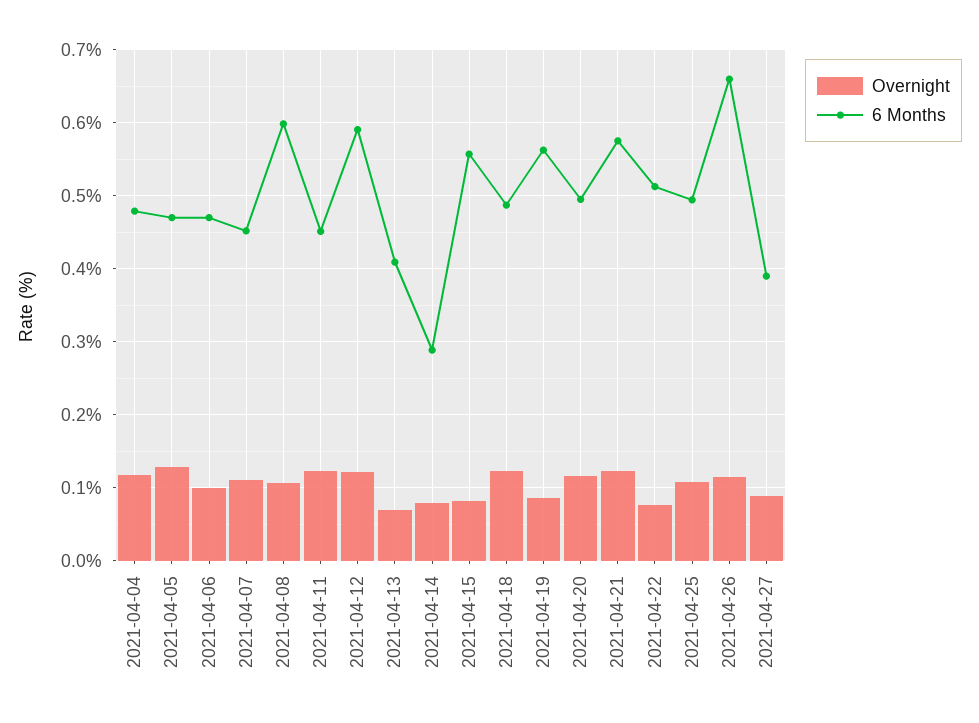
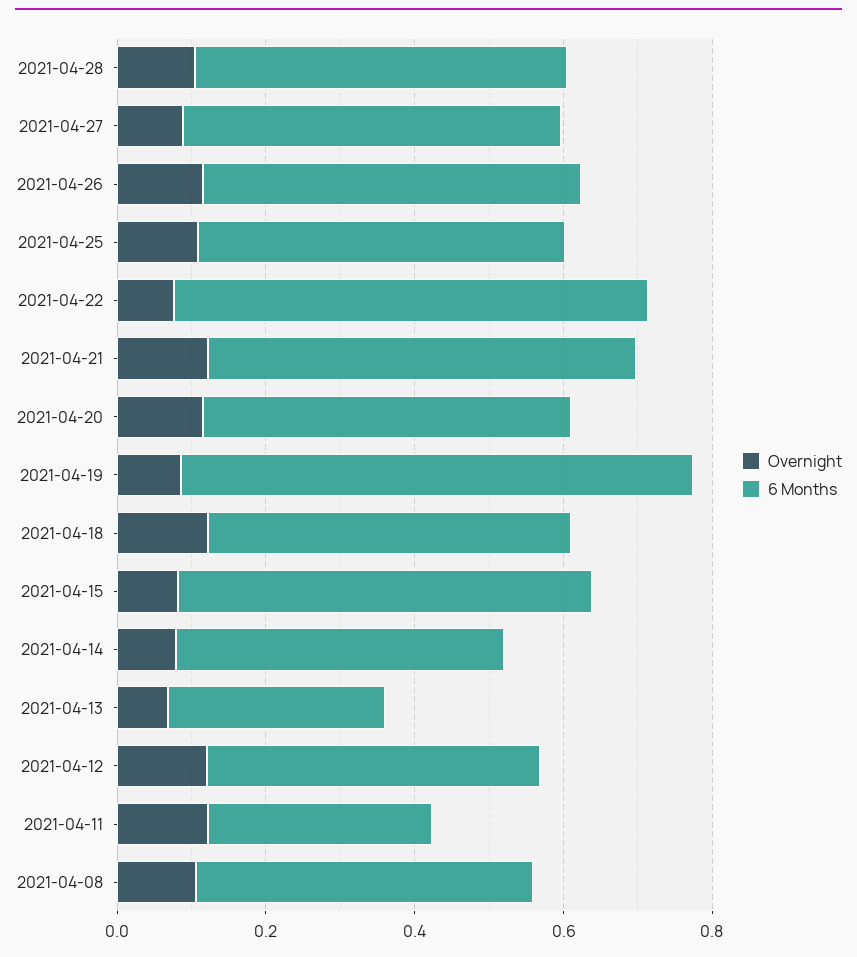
Overnight, 2021-04-04: 0.12 -> none
6 Months, 2021-04-04: 0.48 -> none
Overnight, 2021-04-05: 0.13 -> none
6 Months, 2021-04-05: 0.47 -> none
Overnight, 2021-04-06: 0.1 -> none
6 Months, 2021-04-06: 0.47 -> none
Overnight, 2021-04-07: 0.11 -> none
6 Months, 2021-04-07: 0.45 -> none
6 Months, 2021-04-08: 0.6 -> 0.45
6 Months, 2021-04-11: 0.45 -> 0.3
6 Months, 2021-04-12: 0.59 -> 0.45
6 Months, 2021-04-13: 0.41 -> 0.3
6 Months, 2021-04-14: 0.29 -> 0.45
6 Months, 2021-04-19: 0.56 -> 0.7
6 Months, 2021-04-22: 0.51 -> 0.65
6 Months, 2021-04-26: 0.66 -> 0.5
6 Months, 2021-04-27: 0.39 -> 0.5
Overnight, 2021-04-28: none -> 0.1
6 Months, 2021-04-28: none -> 0.5

